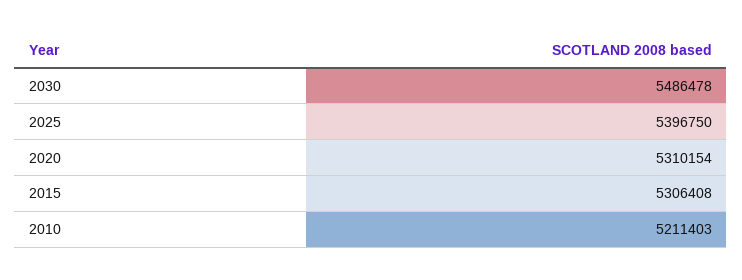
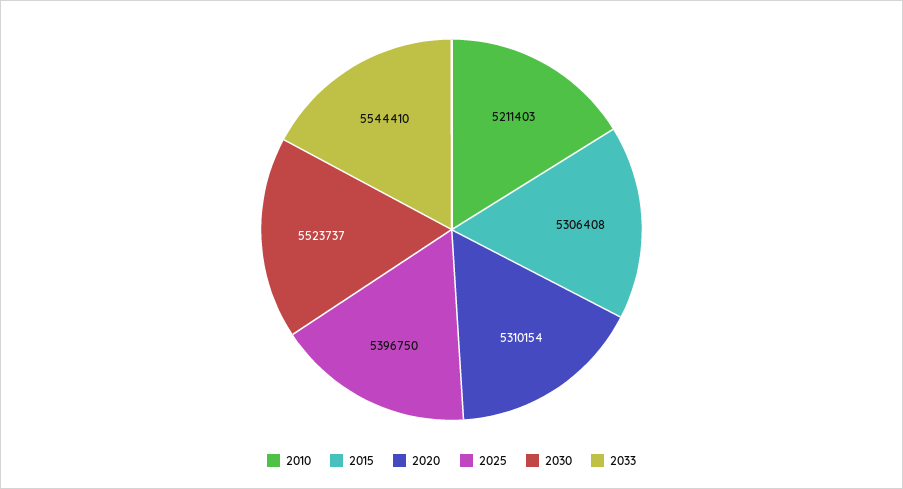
2030: 5486478 -> 5523737
2033: none -> 5544410

